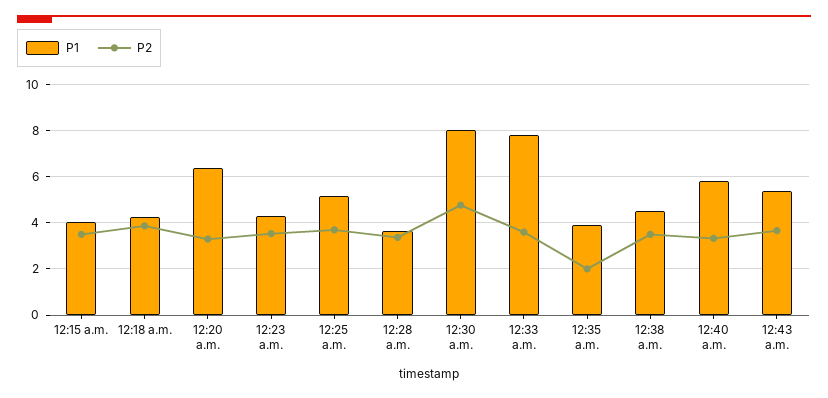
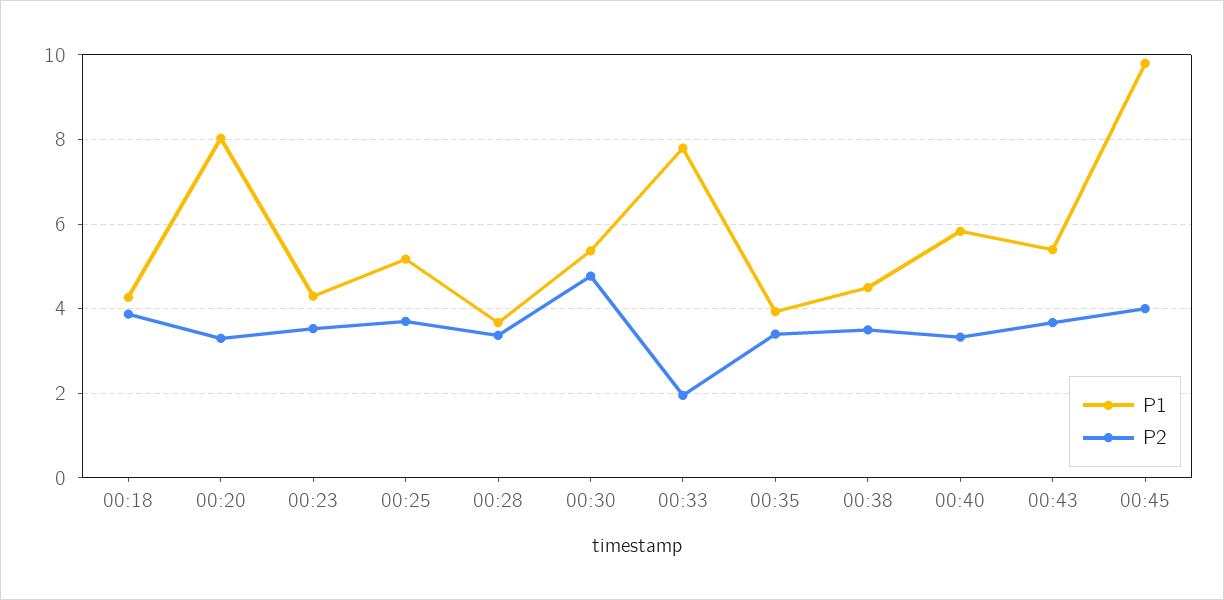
P1, 12:15 a.m.: 4 -> none
P2, 12:15 a.m.: 3.5 -> none
P1, 12:20 a.m.: 6.5 -> 8
P1, 12:30 a.m.: 8 -> 5.4
P2, 12:33 a.m.: 3.5 -> 2
P2, 12:35 a.m.: 2 -> 3.4
P1, 00:45: none -> 9.8
P2, 00:45: none -> 4

